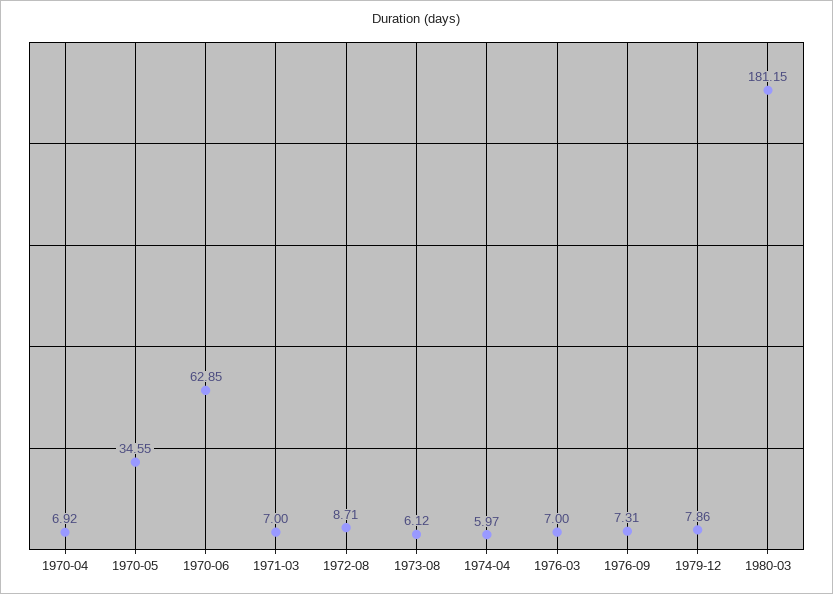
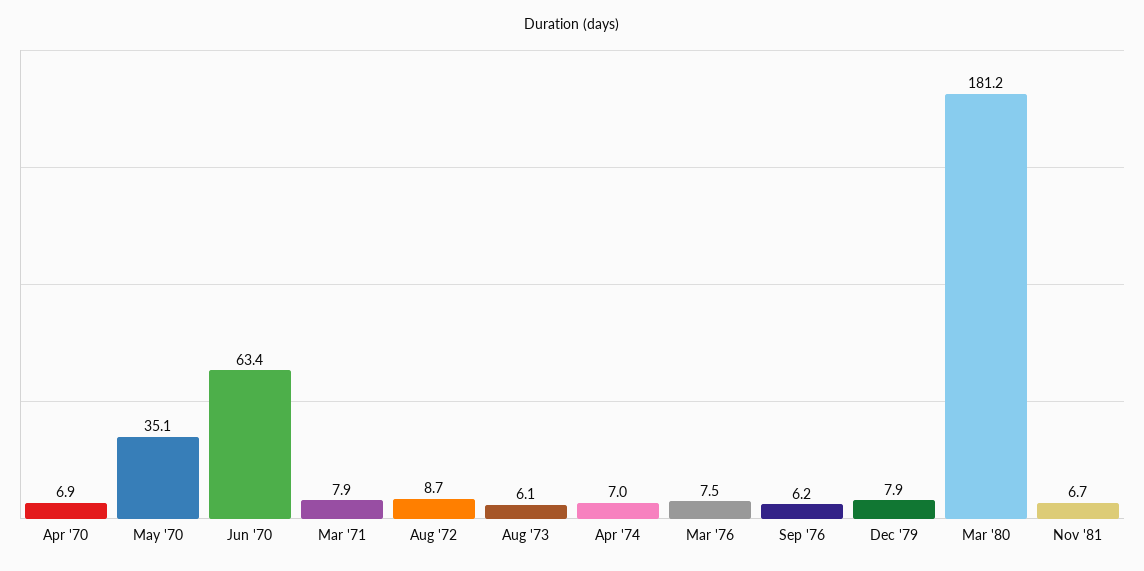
1970-05: 34.55 -> 35.1
1970-06: 62.85 -> 63.4
1971-03: 7 -> 7.9
1974-04: 5.97 -> 7
1976-03: 7 -> 7.5
1976-09: 7.31 -> 6.2
Nov '81: none -> 6.7

